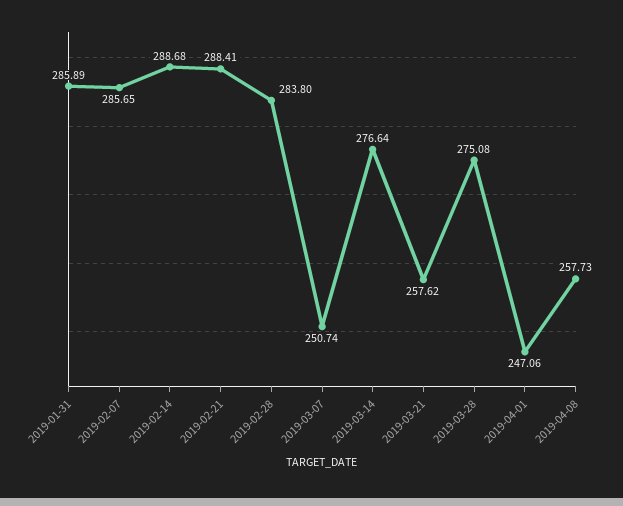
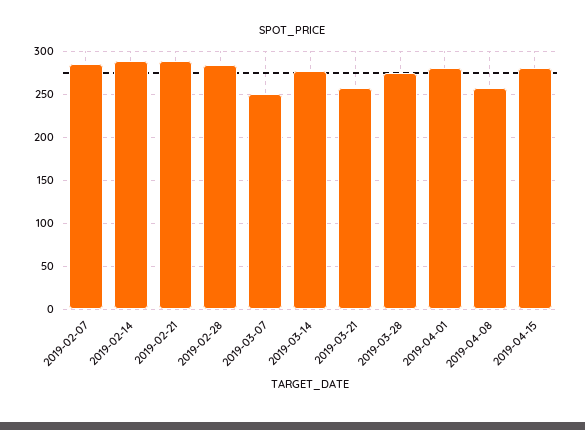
2019-01-31: 285.89 -> none
2019-04-01: 247.06 -> 280
2019-04-15: none -> 280

